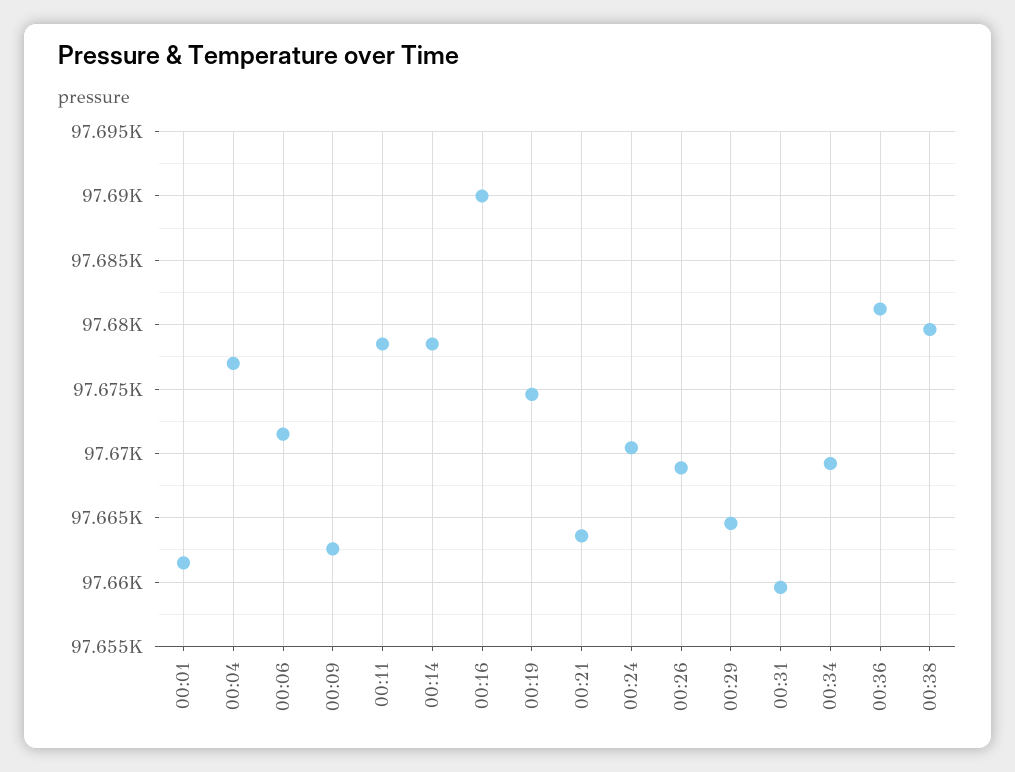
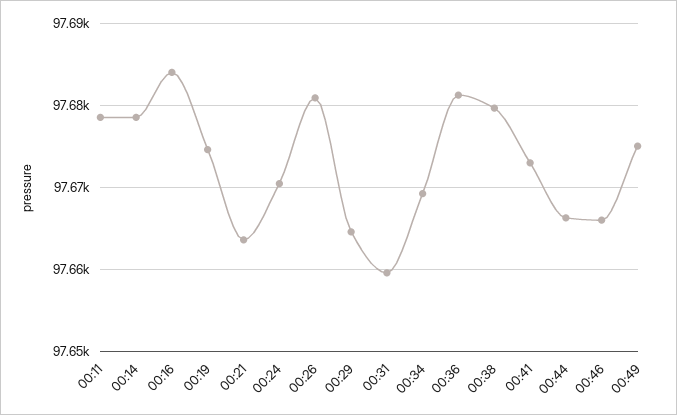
00:01: 97661.5 -> none
00:04: 97677 -> none
00:06: 97671.5 -> none
00:09: 97662.5 -> none
00:16: 97690 -> 97684
00:26: 97669 -> 97681
00:41: none -> 97673
00:44: none -> 97666
00:46: none -> 97666
00:49: none -> 97675

